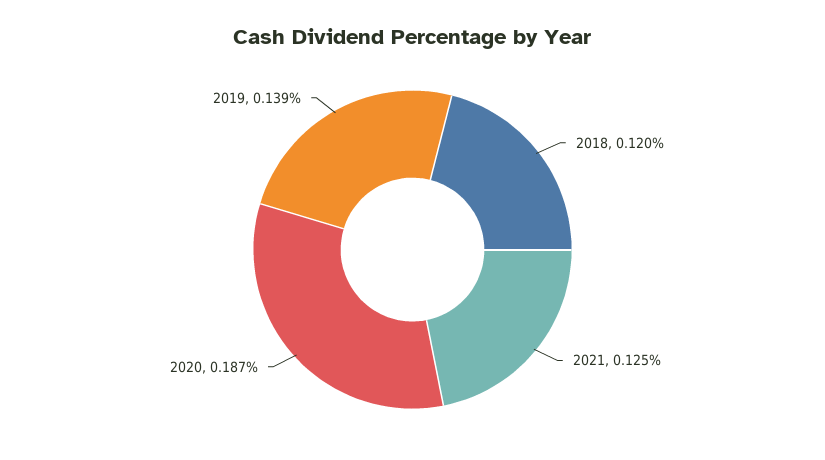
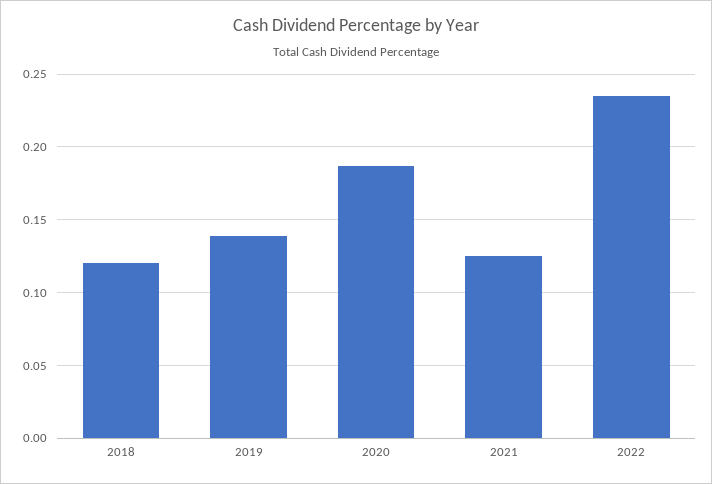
2022: none -> 0.235

